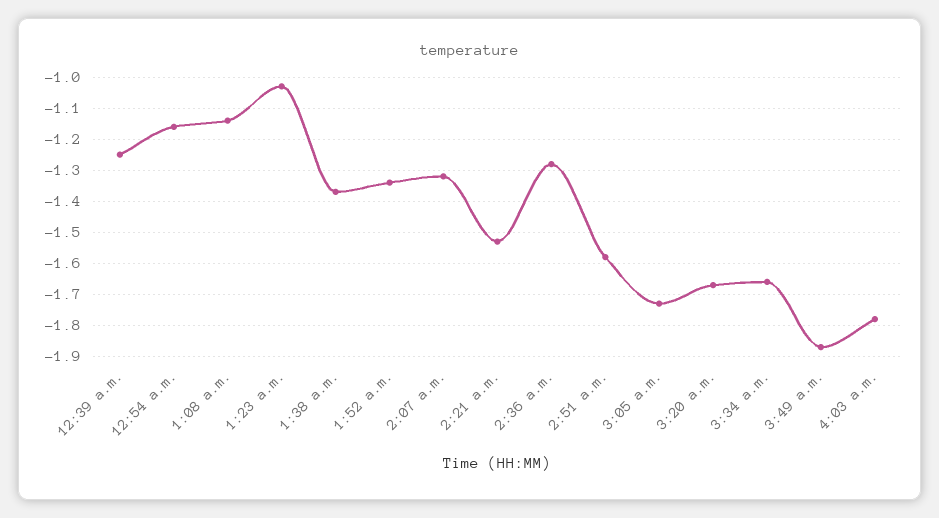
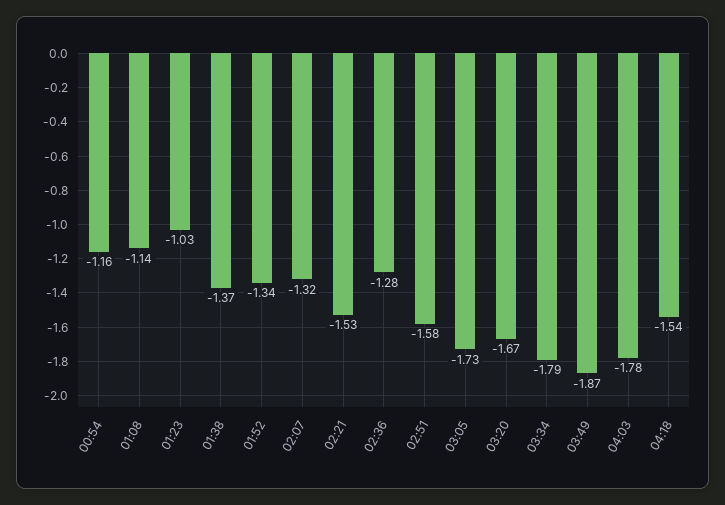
12:39 a.m.: -1.25 -> none
3:34 a.m.: -1.65 -> -1.79
04:18: none -> -1.54

